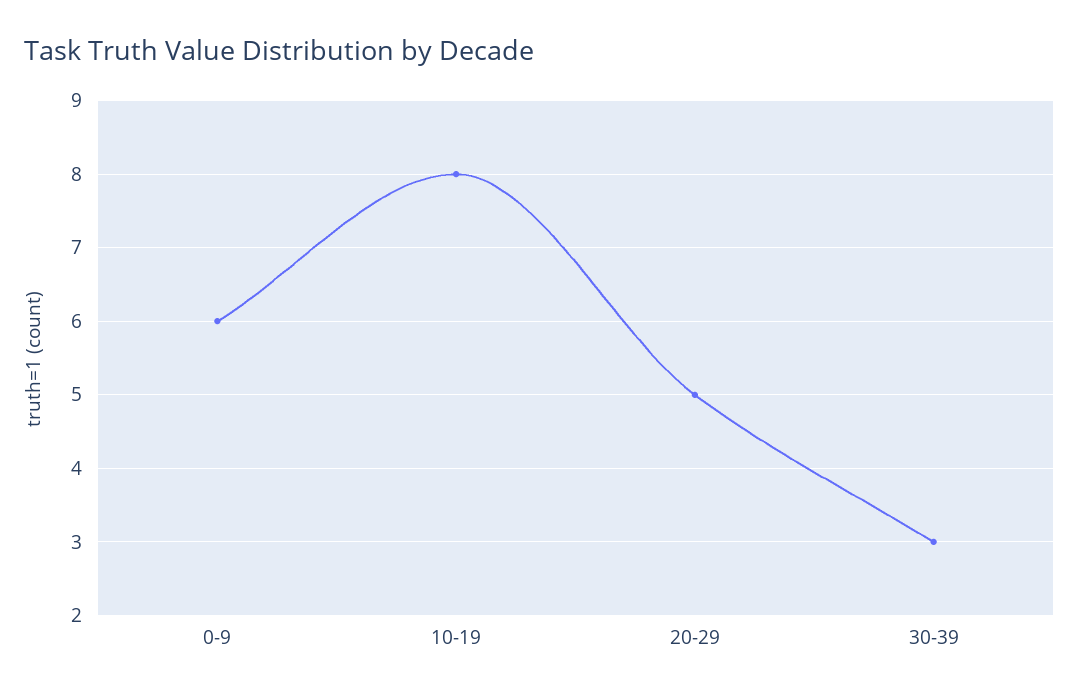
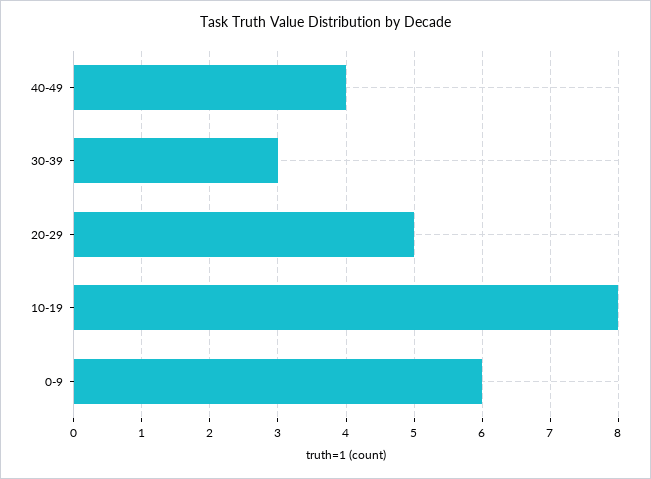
40-49: none -> 4

